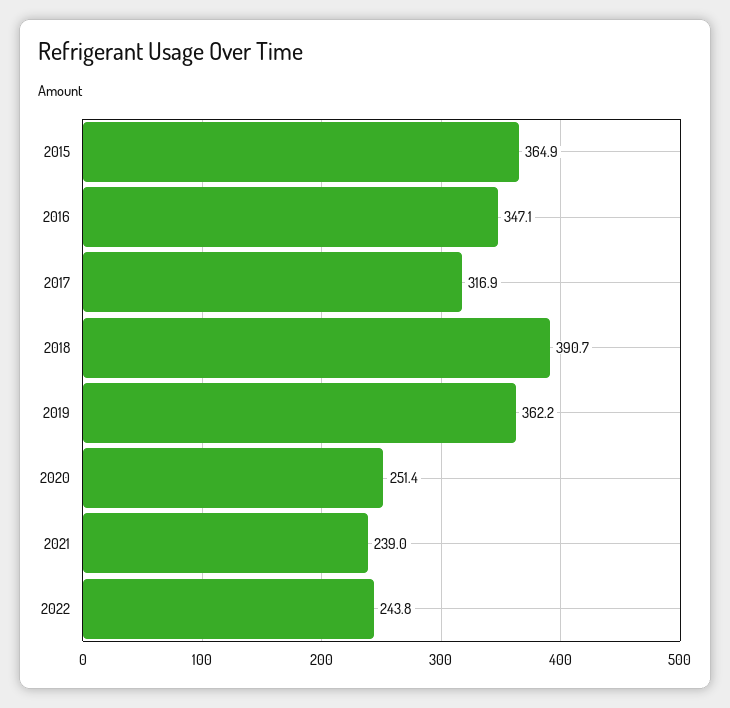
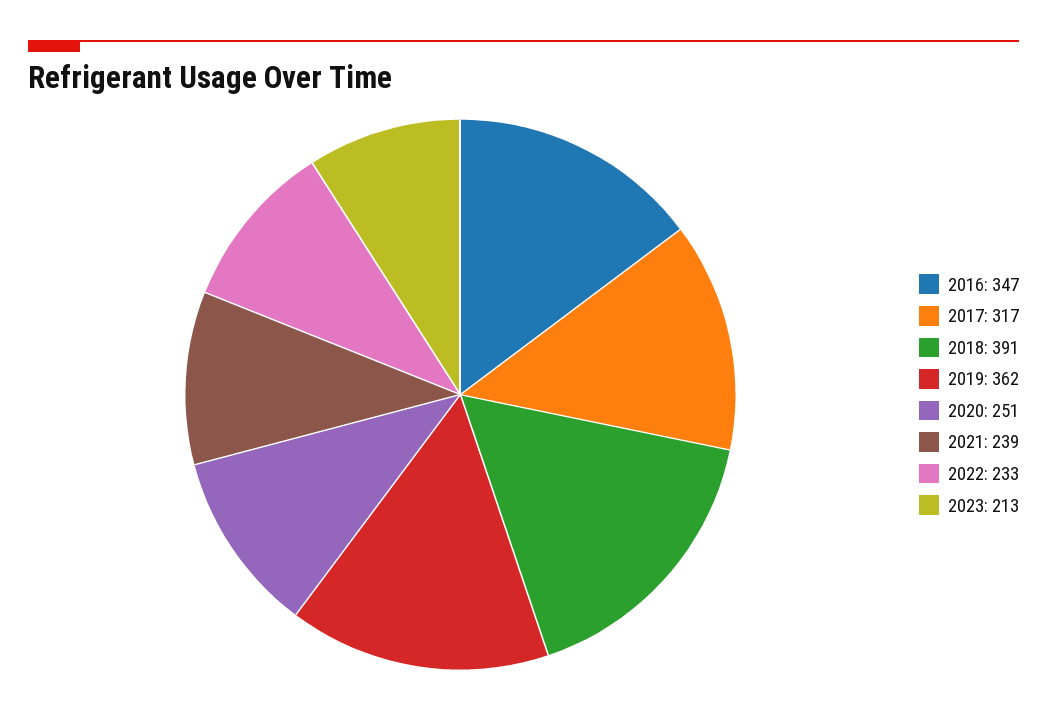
2015: 364.9 -> none
2022: 243.8 -> 233
2023: none -> 213

